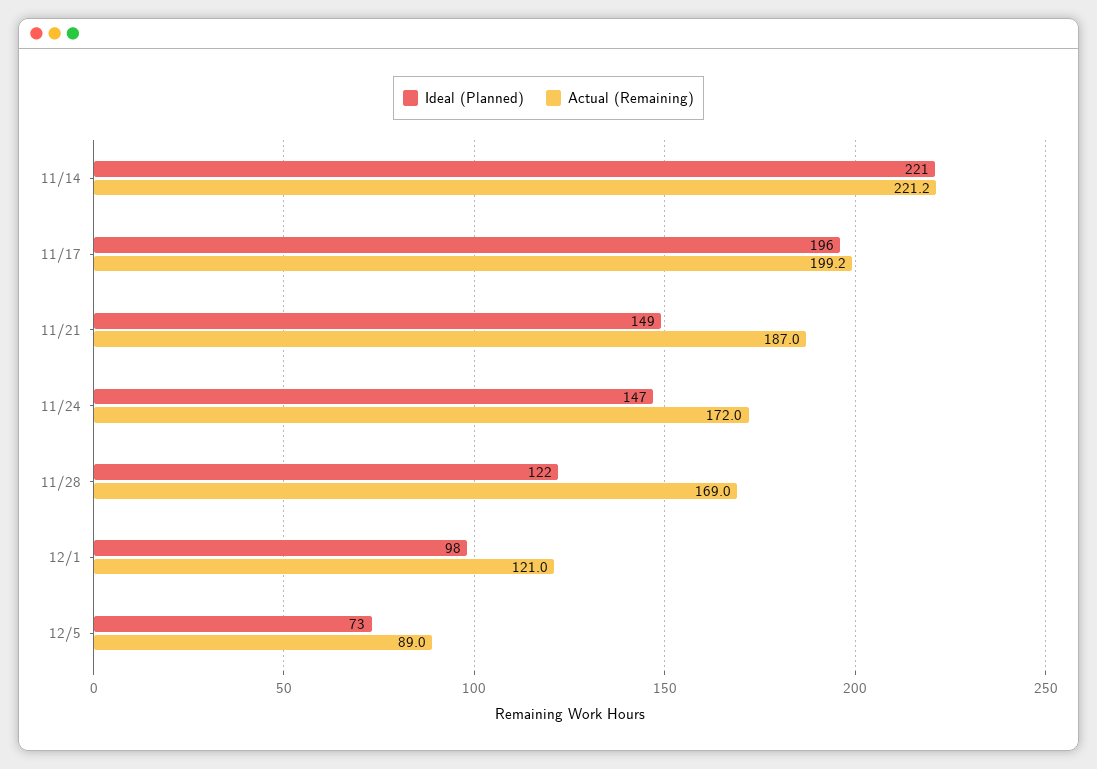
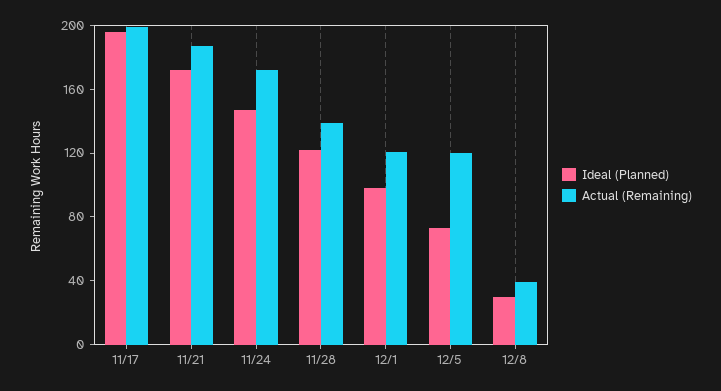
Ideal (Planned), 11/14: 221 -> none
Actual (Remaining), 11/14: 221.2 -> none
Ideal (Planned), 11/21: 149 -> 170
Actual (Remaining), 11/28: 169 -> 140
Actual (Remaining), 12/5: 89 -> 120
Ideal (Planned), 12/8: none -> 30
Actual (Remaining), 12/8: none -> 40

